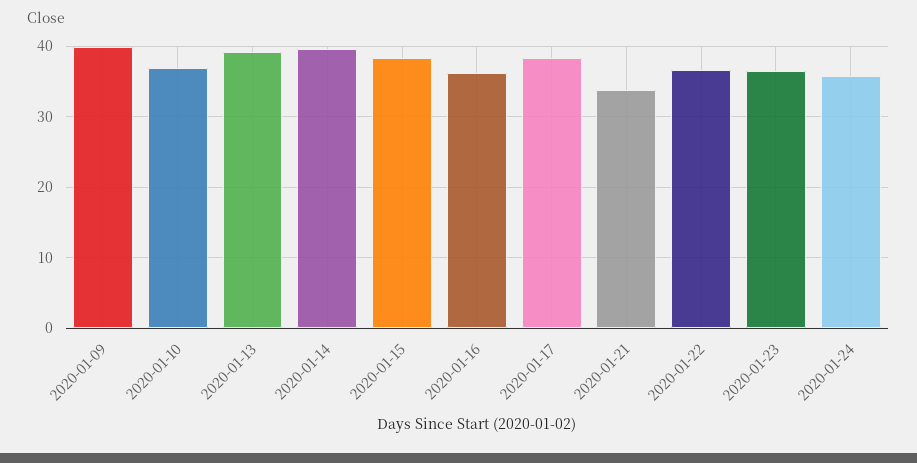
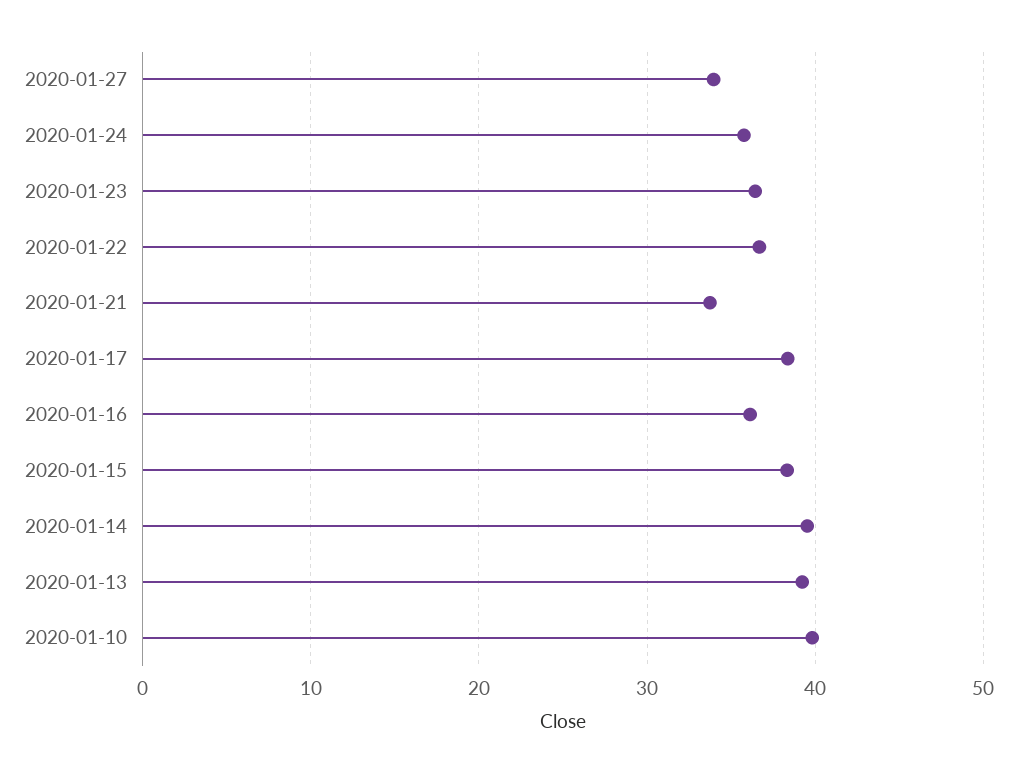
2020-01-09: 40 -> none
2020-01-10: 37 -> 40
2020-01-27: none -> 34

